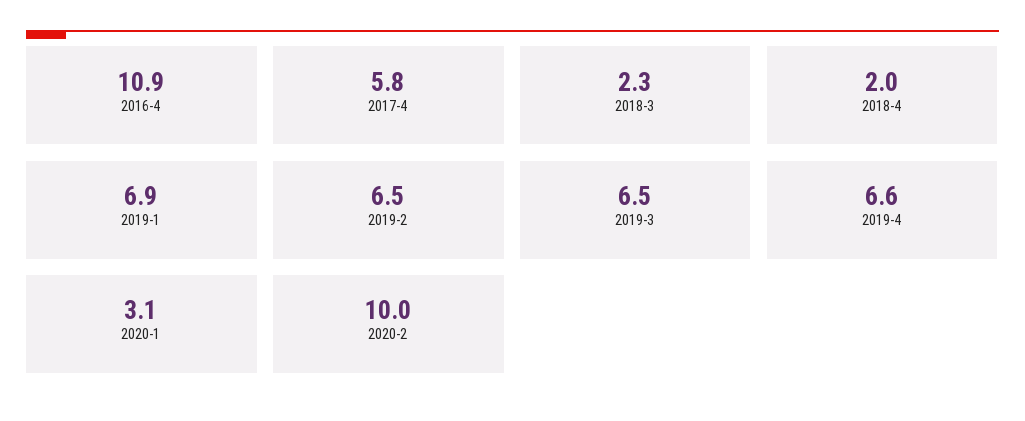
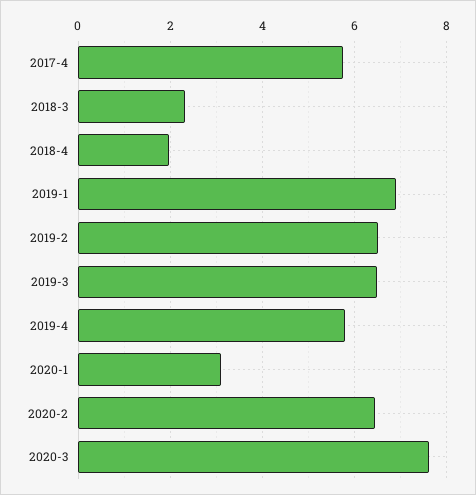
2016-4: 10.9 -> none
2019-4: 6.6 -> 5.8
2020-2: 10 -> 6.4
2020-3: none -> 7.6

